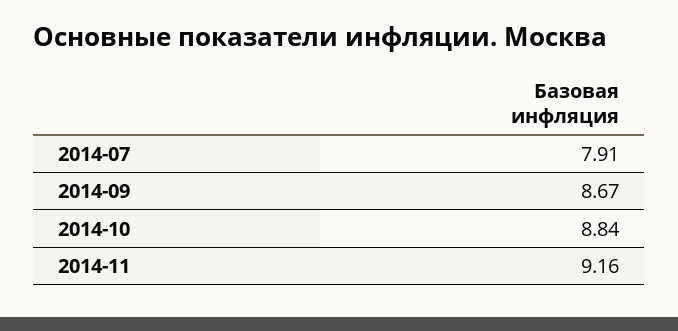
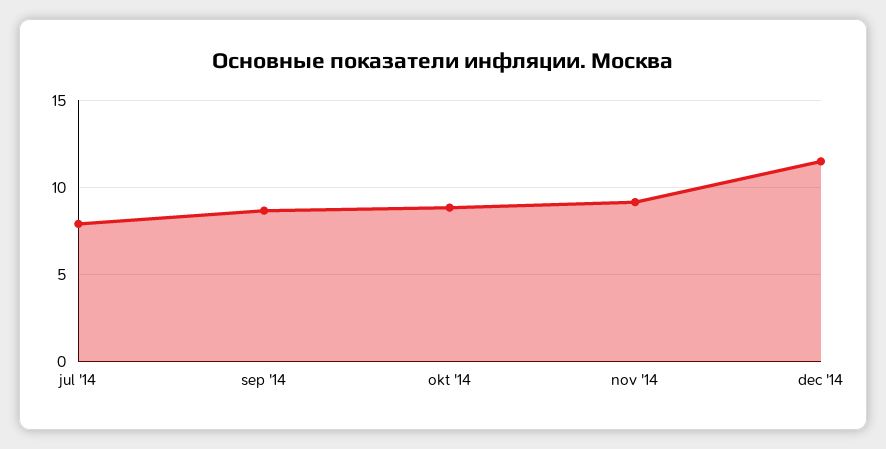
dec '14: none -> 11.5

